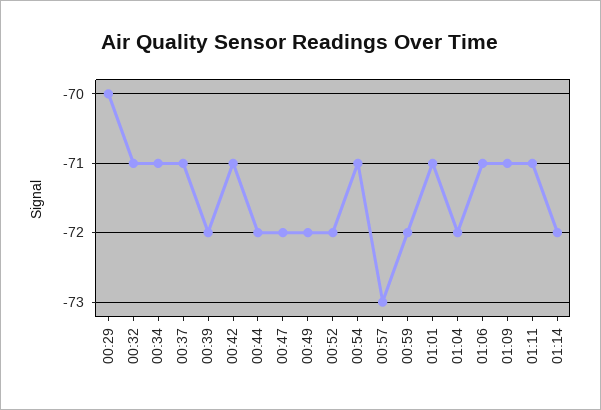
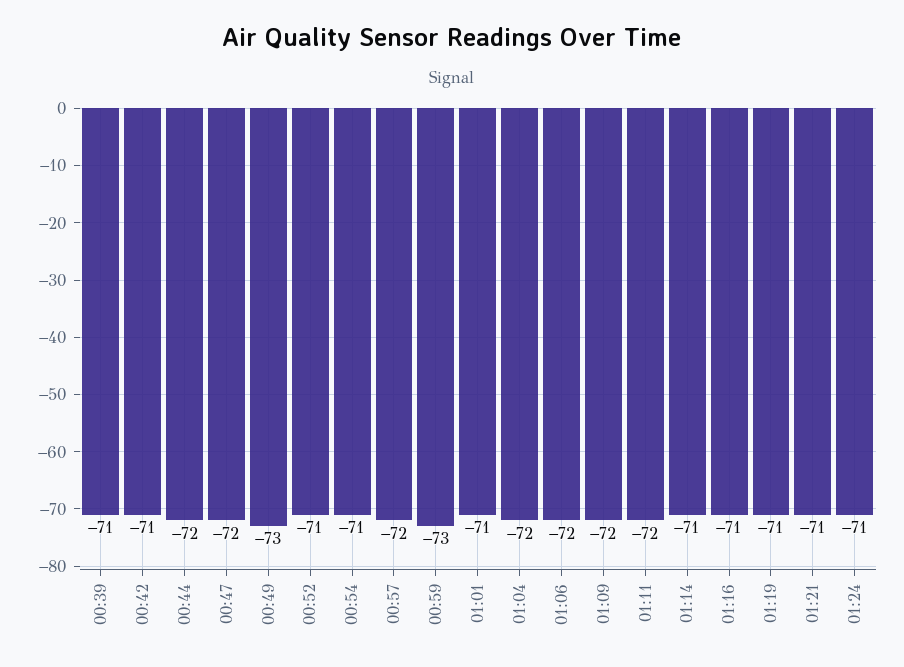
00:29: -70 -> none
00:32: -71 -> none
00:34: -71 -> none
00:37: -71 -> none
00:39: -72 -> -71
00:49: -72 -> -73
00:52: -72 -> -71
00:57: -73 -> -72
00:59: -72 -> -73
01:06: -71 -> -72
01:09: -71 -> -72
01:11: -71 -> -72
01:14: -72 -> -71
01:16: none -> -71
01:19: none -> -71
01:21: none -> -71
01:24: none -> -71

